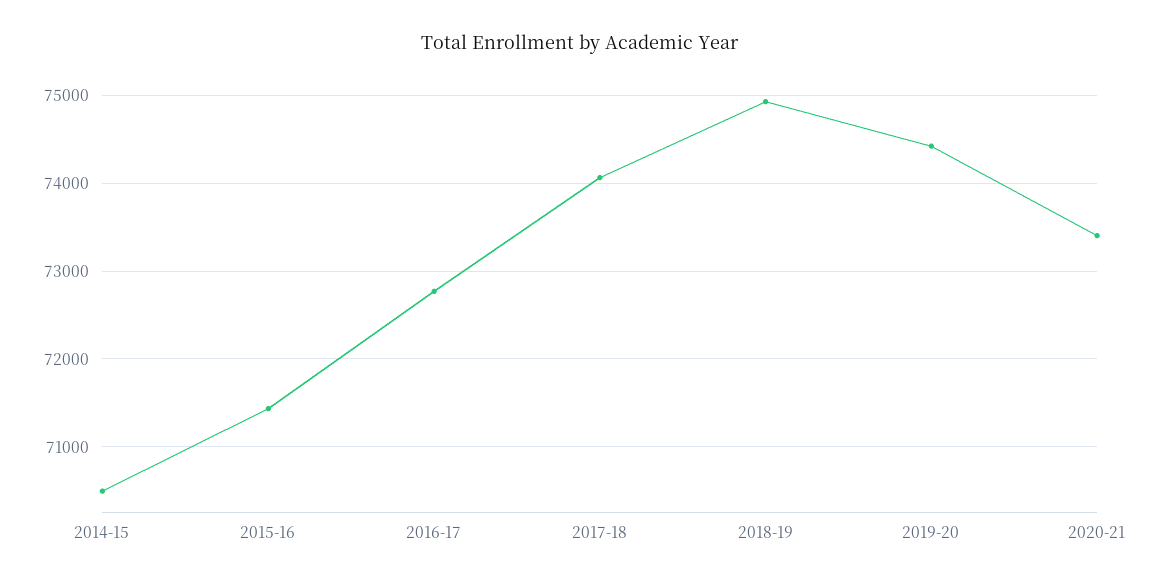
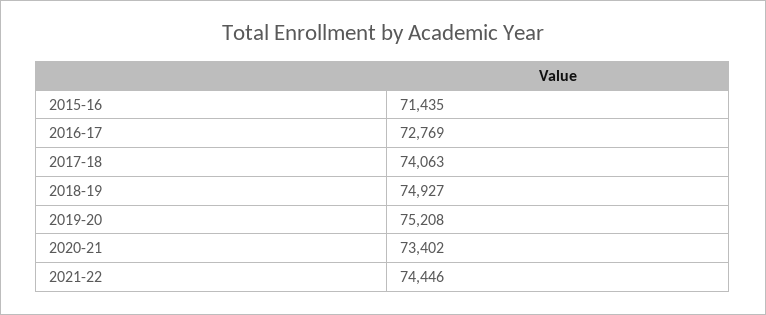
2014-15: 70500 -> none
2019-20: 74400 -> 75208
2021-22: none -> 74446

